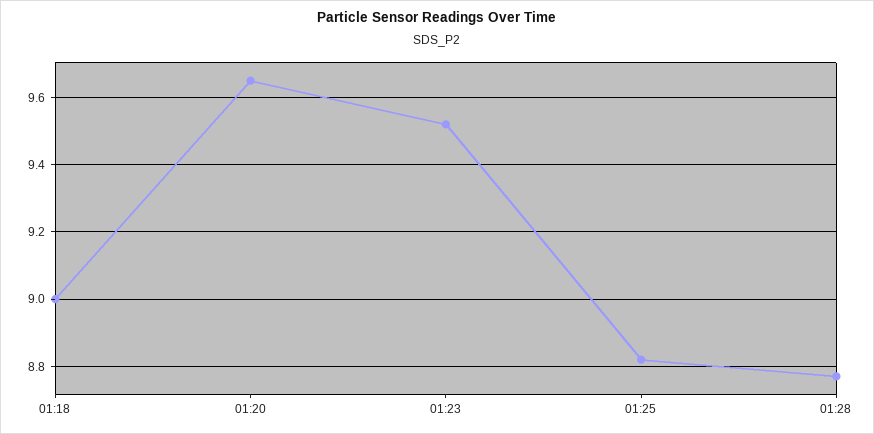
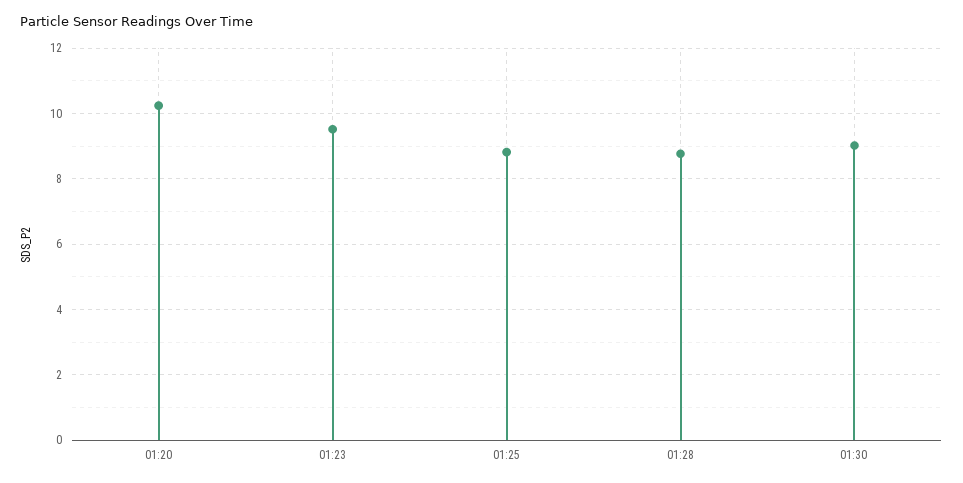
01:18: 9 -> none
01:20: 9.65 -> 10.2
01:30: none -> 9

